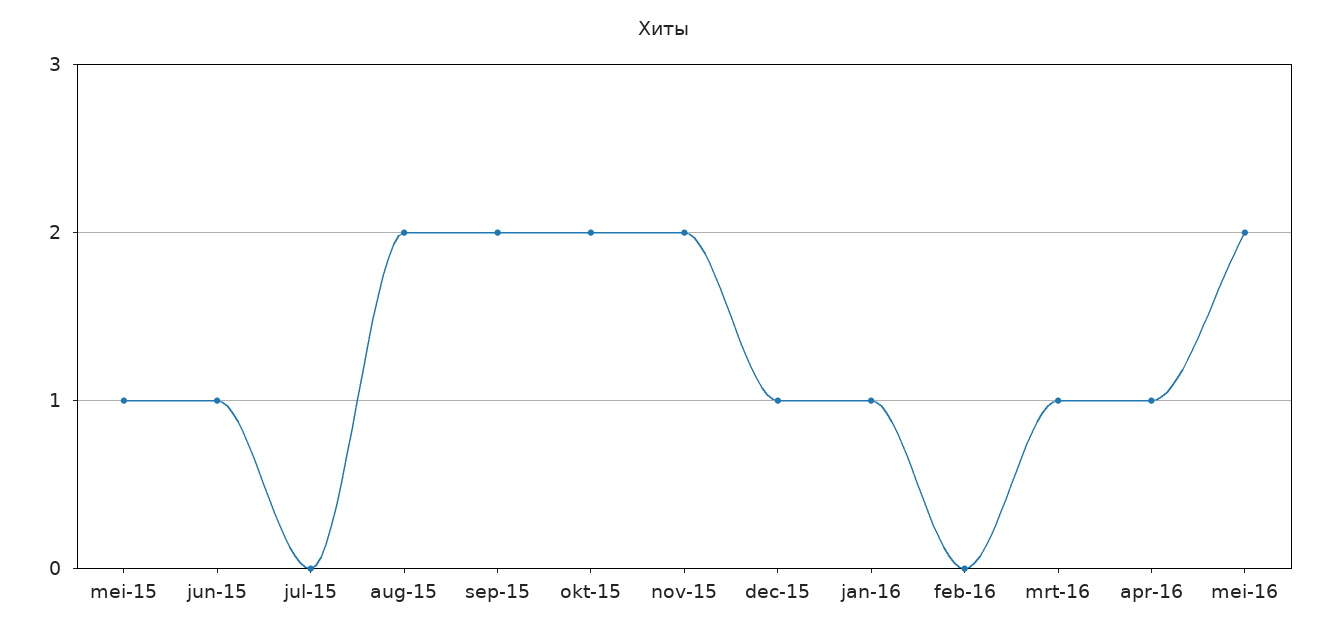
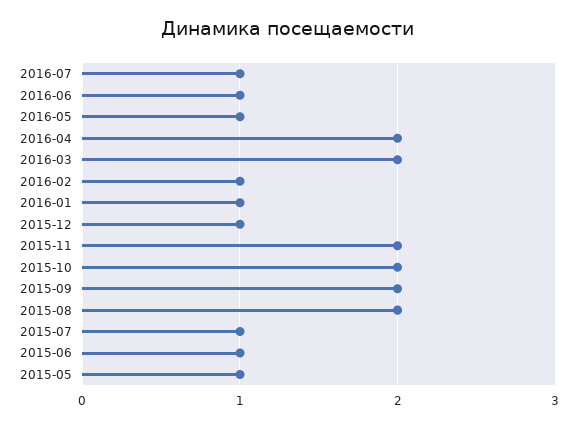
jul-15: 0 -> 1
feb-16: 0 -> 1
mrt-16: 1 -> 2
apr-16: 1 -> 2
mei-16: 2 -> 1
2016-07: none -> 1
2016-06: none -> 1

